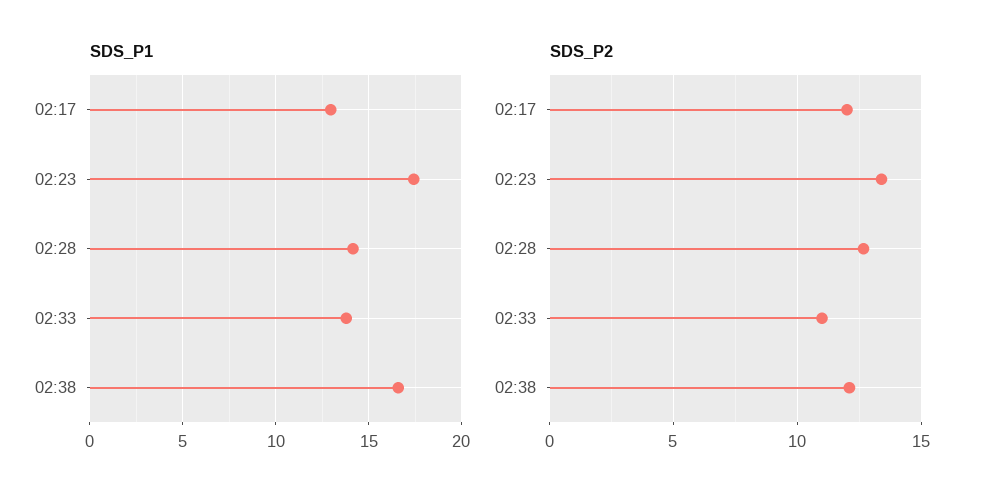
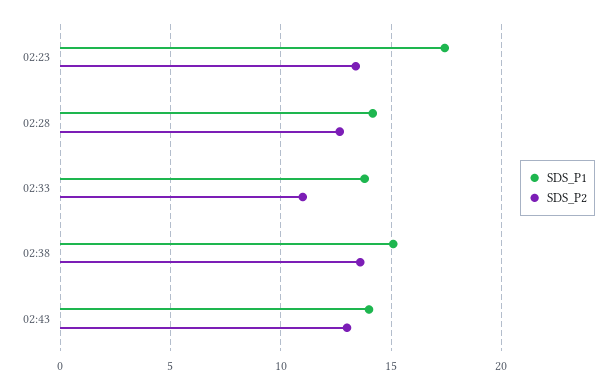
SDS_P1, 02:17: 13 -> none
SDS_P1, 02:38: 16.5 -> 15
SDS_P2, 02:17: 12 -> none
SDS_P2, 02:38: 12 -> 13.5
SDS_P1, 02:43: none -> 14
SDS_P2, 02:43: none -> 13

